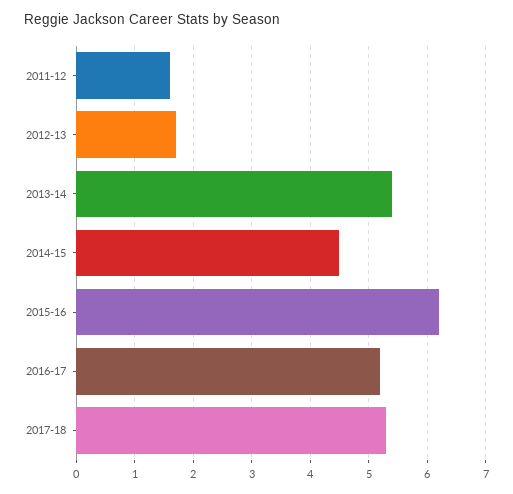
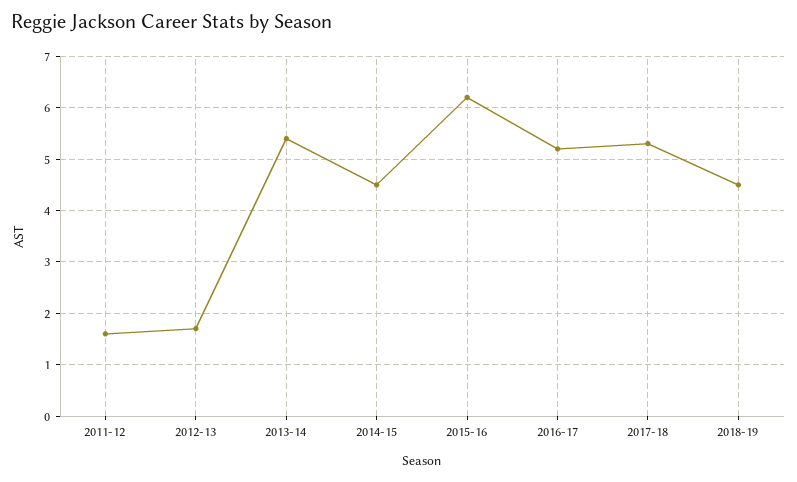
2018-19: none -> 4.5

